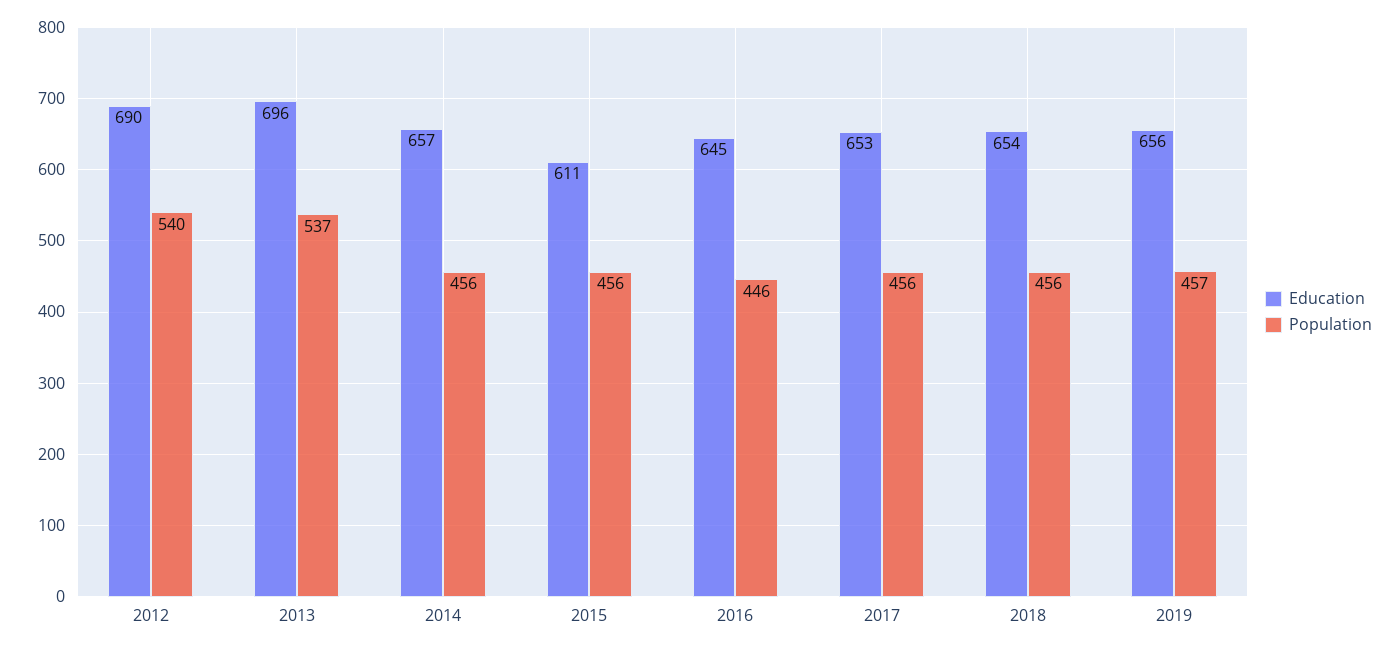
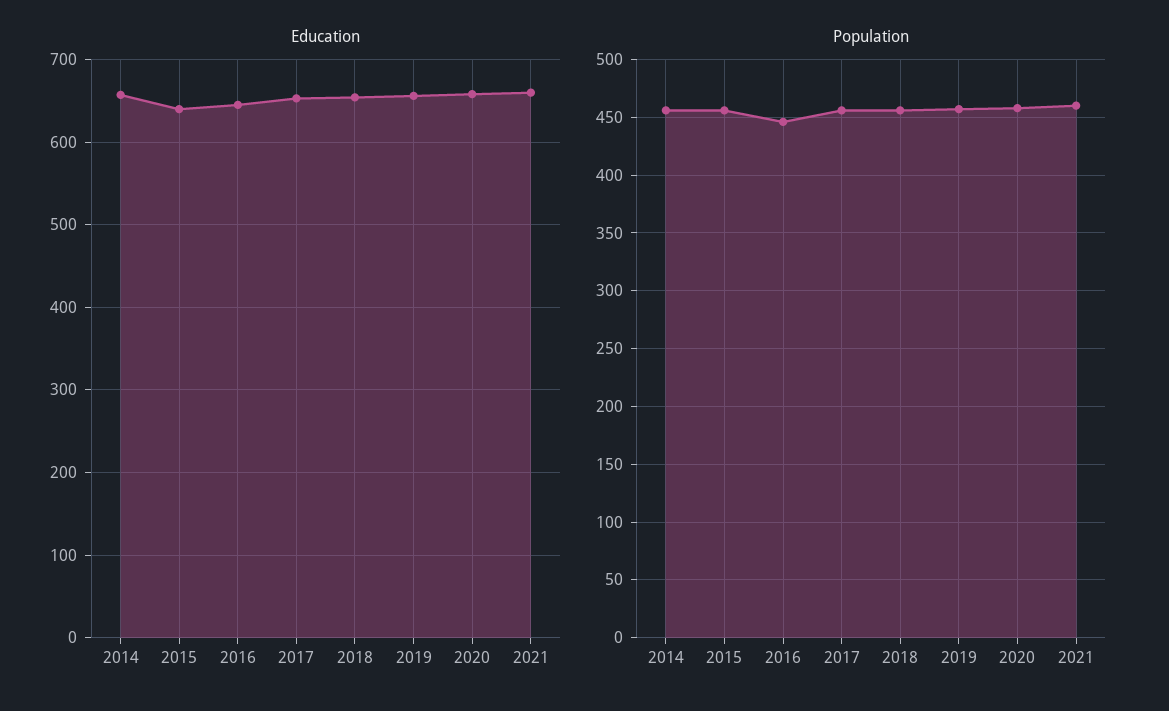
Education, 2012: 690 -> none
Population, 2012: 540 -> none
Education, 2013: 696 -> none
Population, 2013: 537 -> none
Education, 2015: 611 -> 640
Education, 2020: none -> 660
Education, 2021: none -> 660
Population, 2020: none -> 460
Population, 2021: none -> 460

